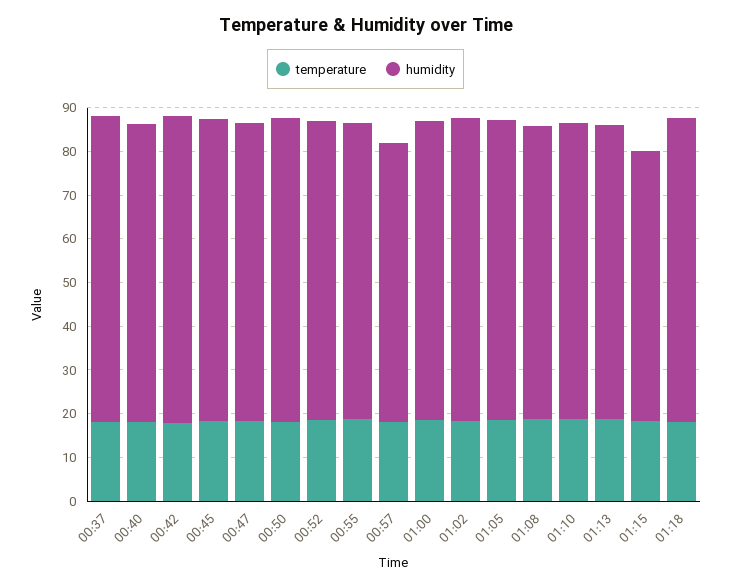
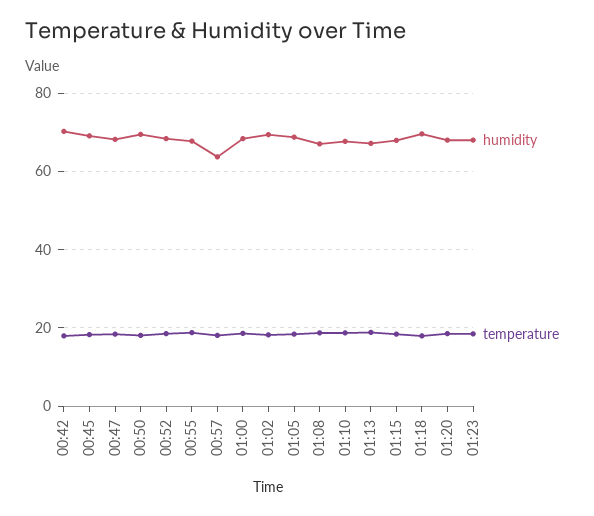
temperature, 00:37: 18 -> none
humidity, 00:37: 70 -> none
temperature, 00:40: 18 -> none
humidity, 00:40: 68 -> none
humidity, 01:15: 62 -> 68
humidity, 01:20: none -> 68
temperature, 01:20: none -> 18
humidity, 01:23: none -> 68
temperature, 01:23: none -> 18

